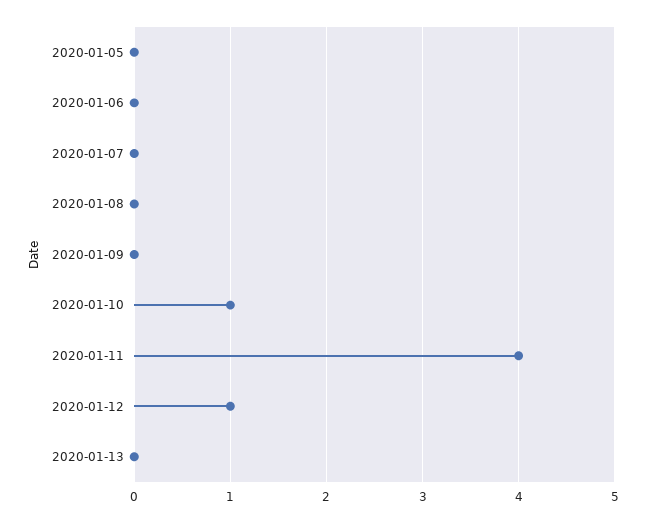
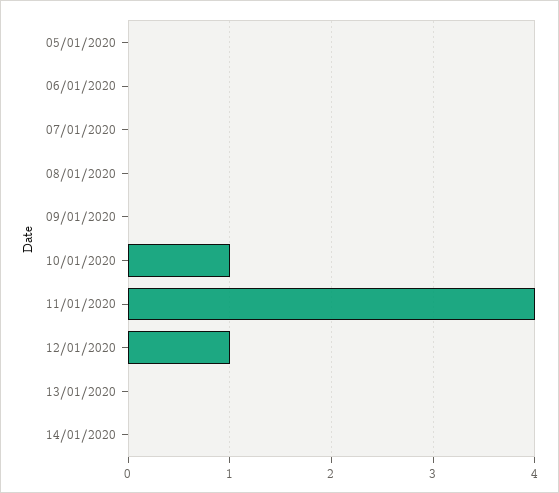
14/01/2020: none -> 0

